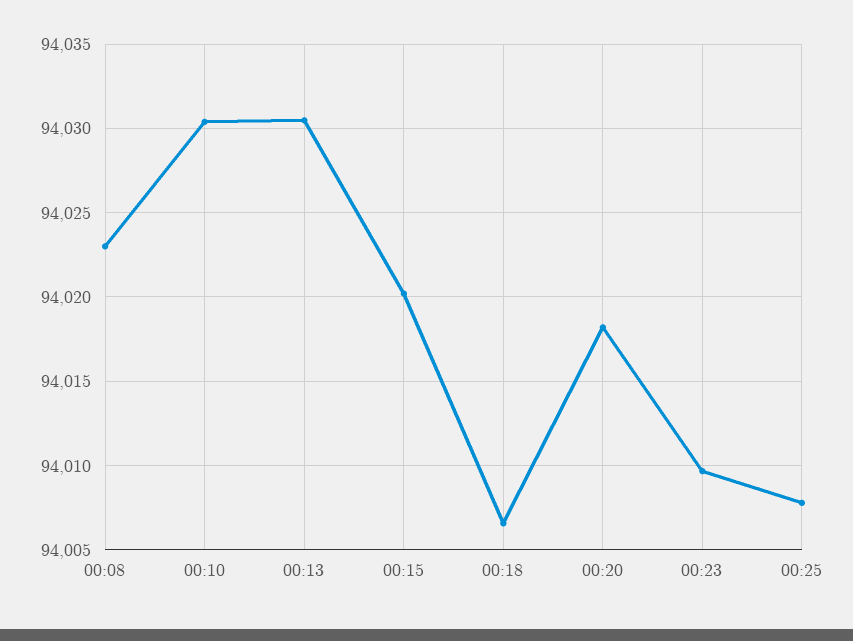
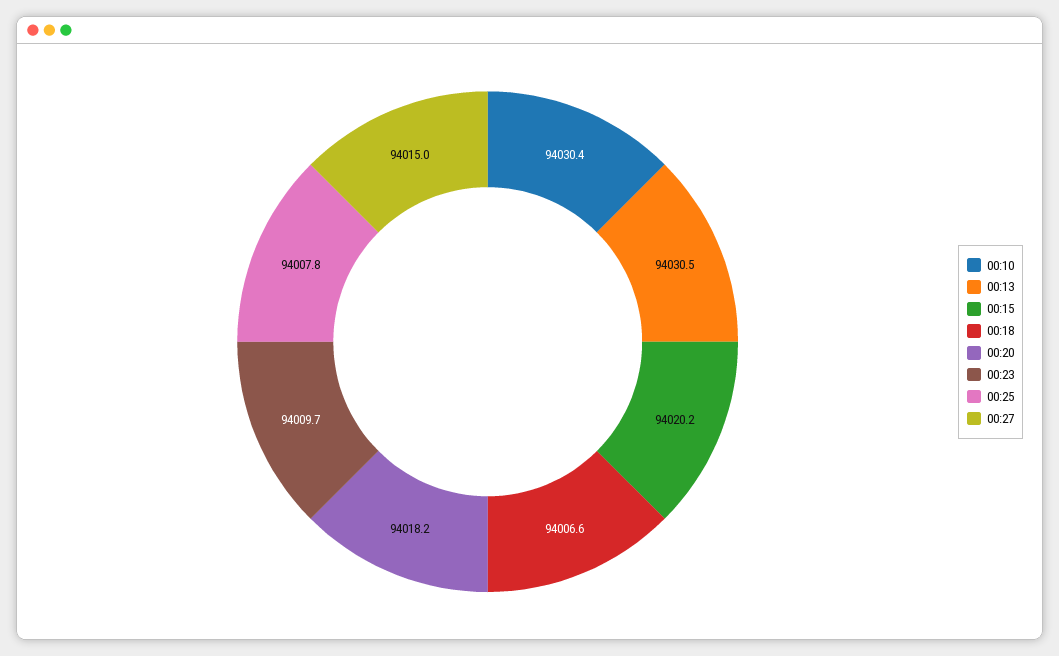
00:08: 94023 -> none
00:27: none -> 94015

